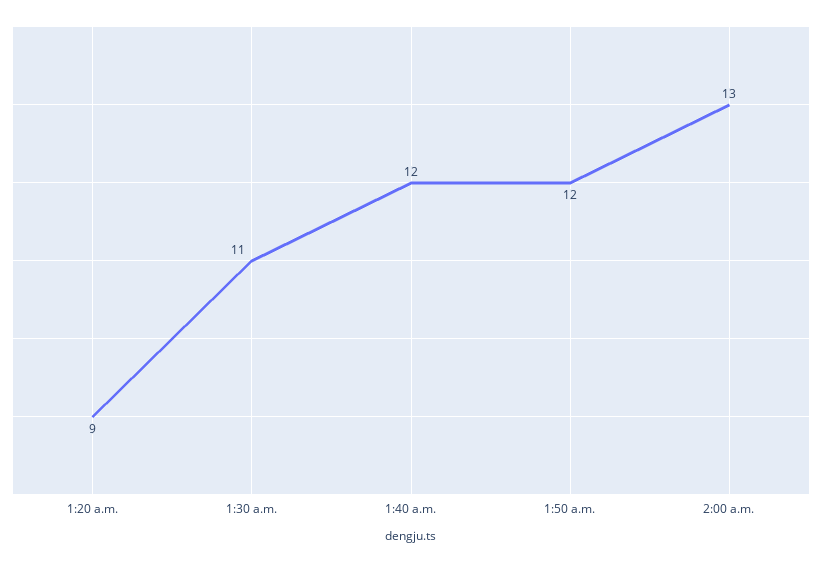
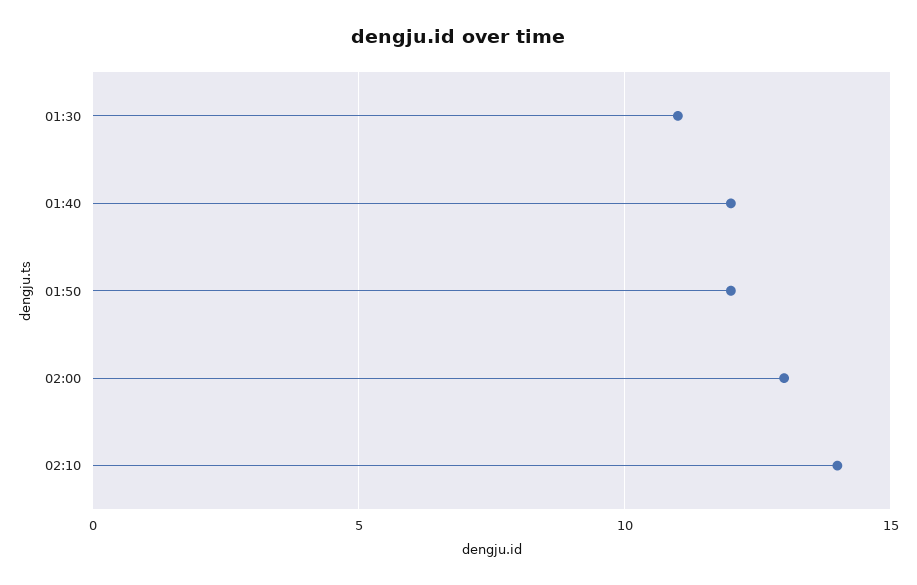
1:20 a.m.: 9 -> none
02:10: none -> 14

